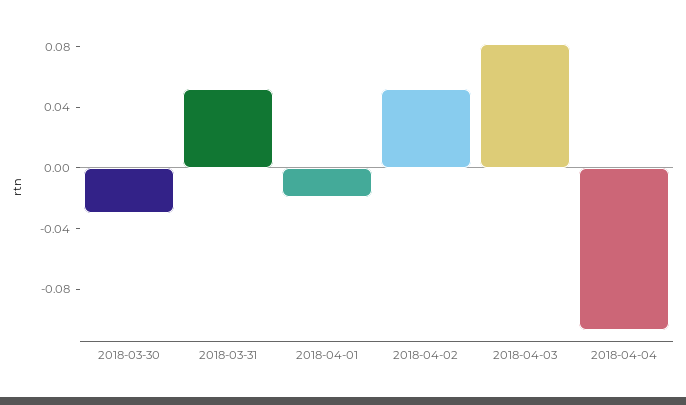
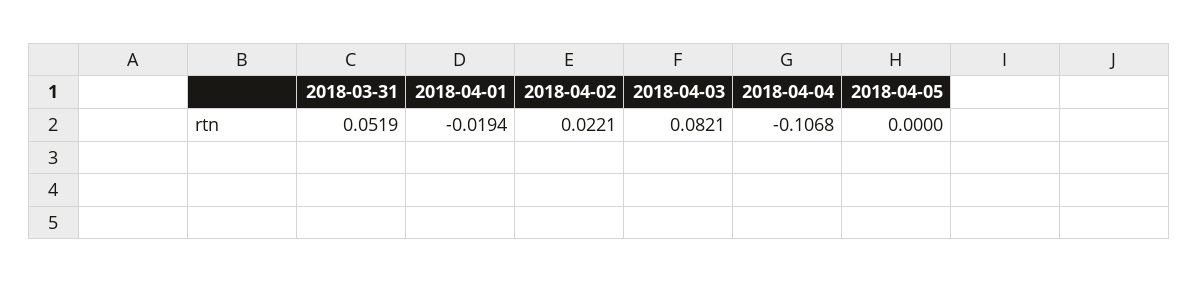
2018-03-30: -0.03 -> none
2018-04-02: 0.05 -> 0.0221
2018-04-05: none -> 0

